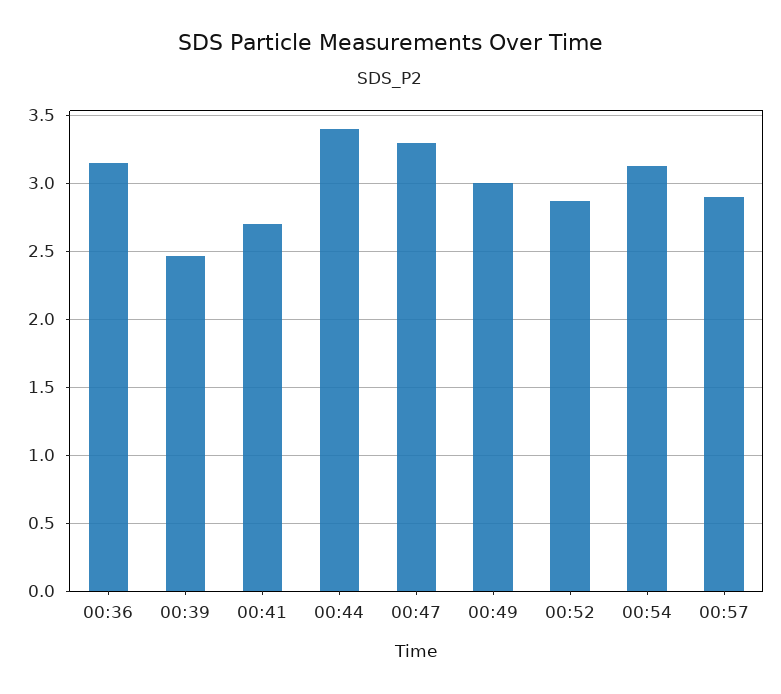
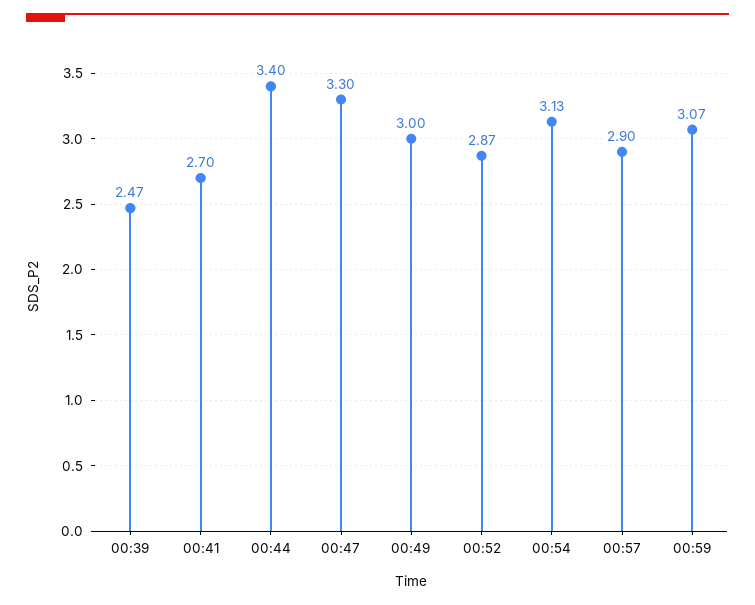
00:36: 3.15 -> none
00:59: none -> 3.07

